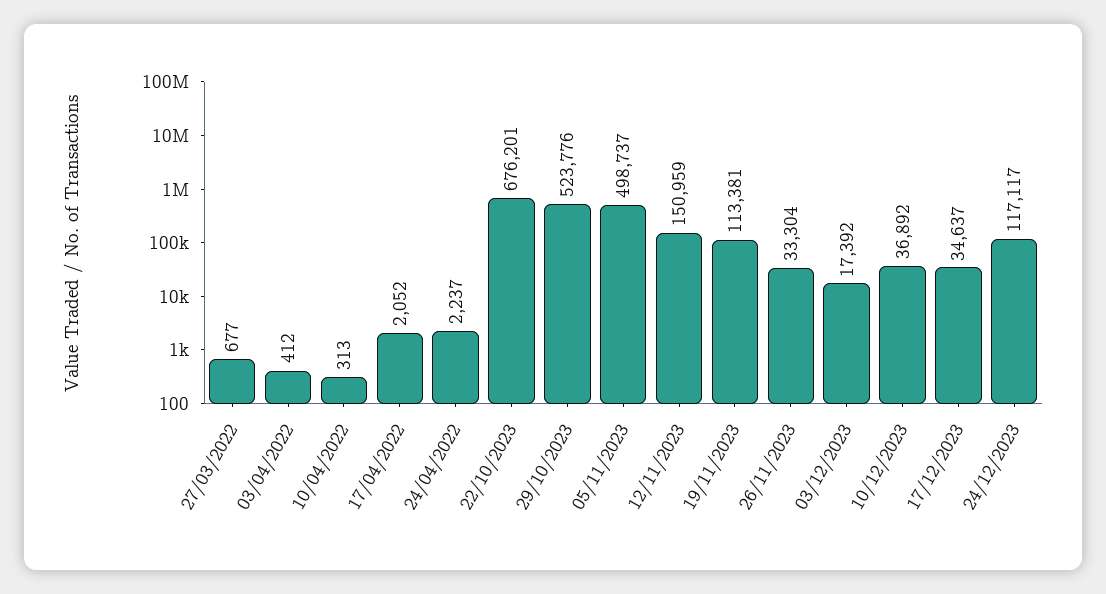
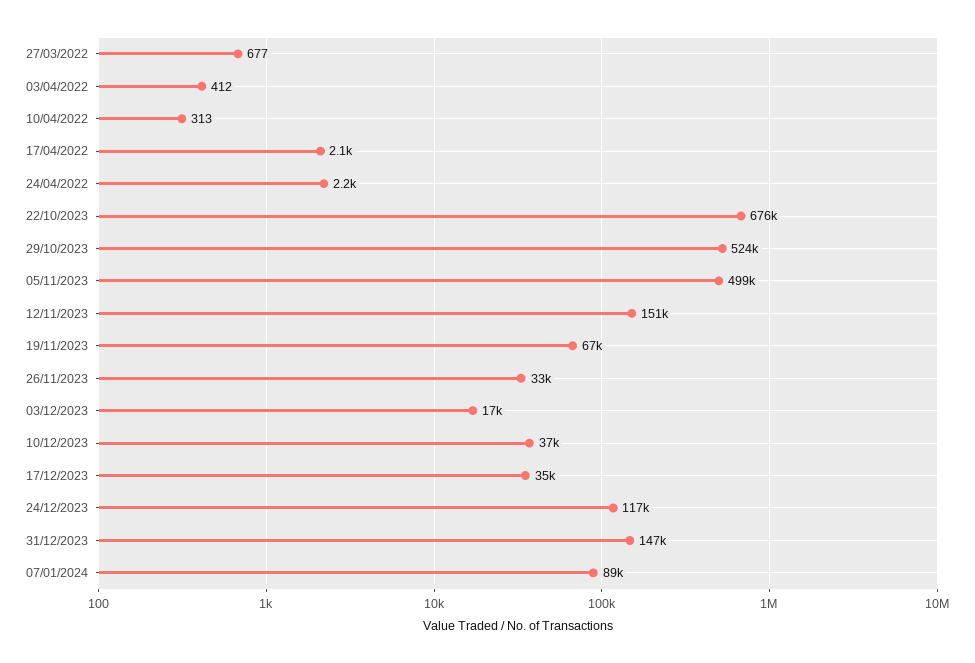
19/11/2023: 113381 -> 67000
31/12/2023: none -> 147000
07/01/2024: none -> 89000

